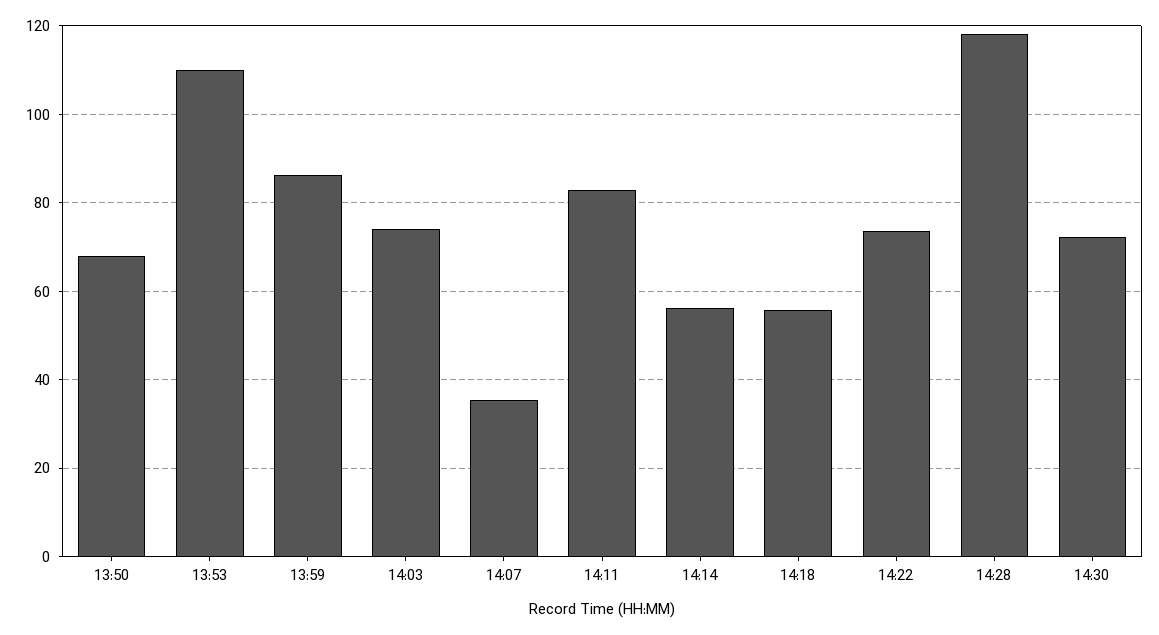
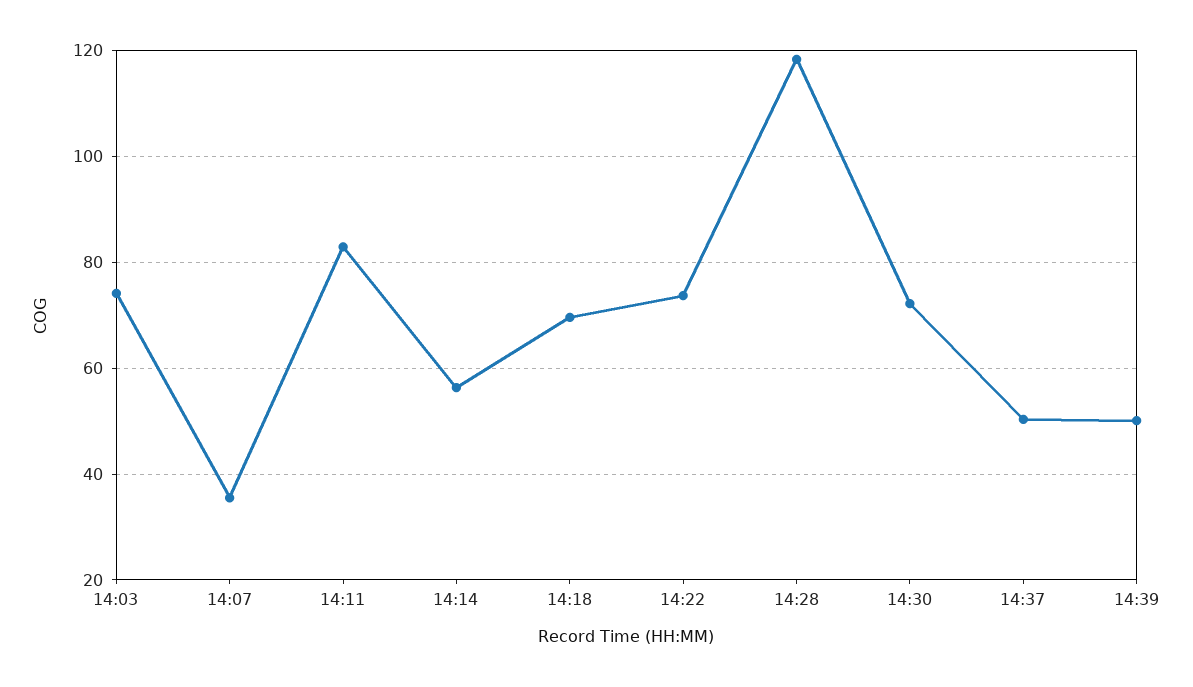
13:50: 68 -> none
13:53: 110 -> none
13:59: 86 -> none
14:18: 56 -> 70
14:37: none -> 50
14:39: none -> 50

